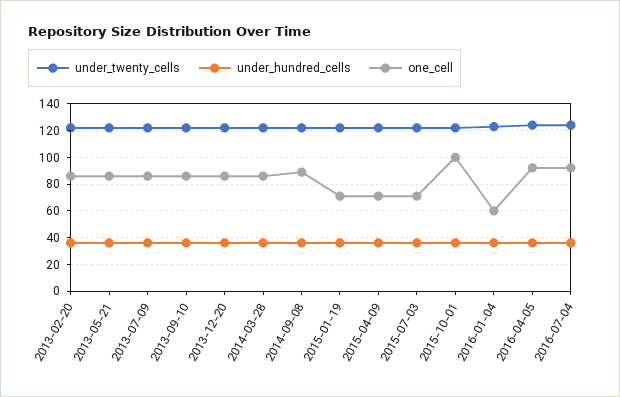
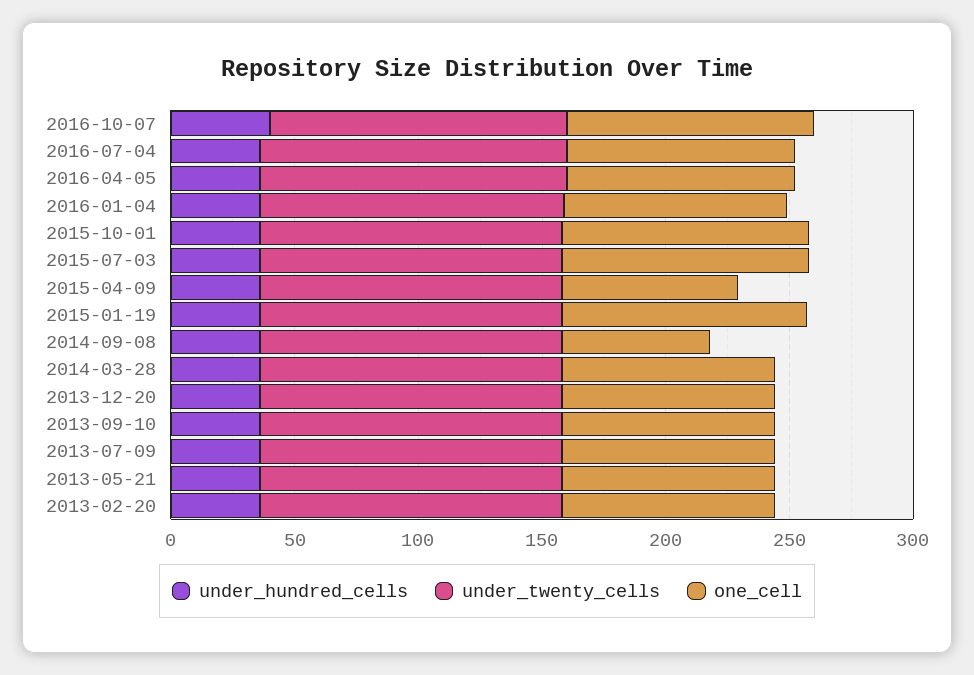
one_cell, 2014-09-08: 90 -> 60
one_cell, 2015-01-19: 70 -> 100
one_cell, 2015-07-03: 70 -> 100
one_cell, 2016-01-04: 60 -> 90
under_hundred_cells, 2016-10-07: none -> 40
under_twenty_cells, 2016-10-07: none -> 120
one_cell, 2016-10-07: none -> 100

